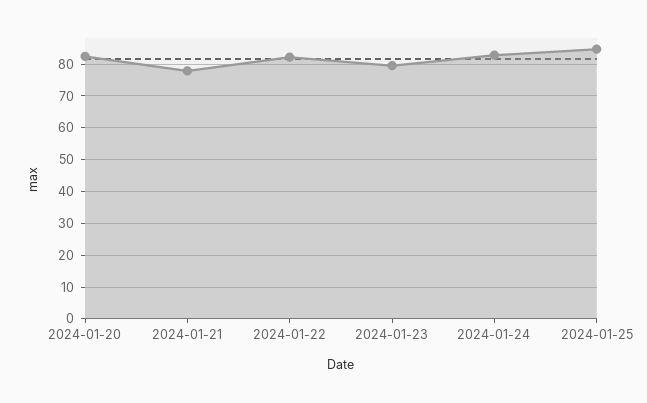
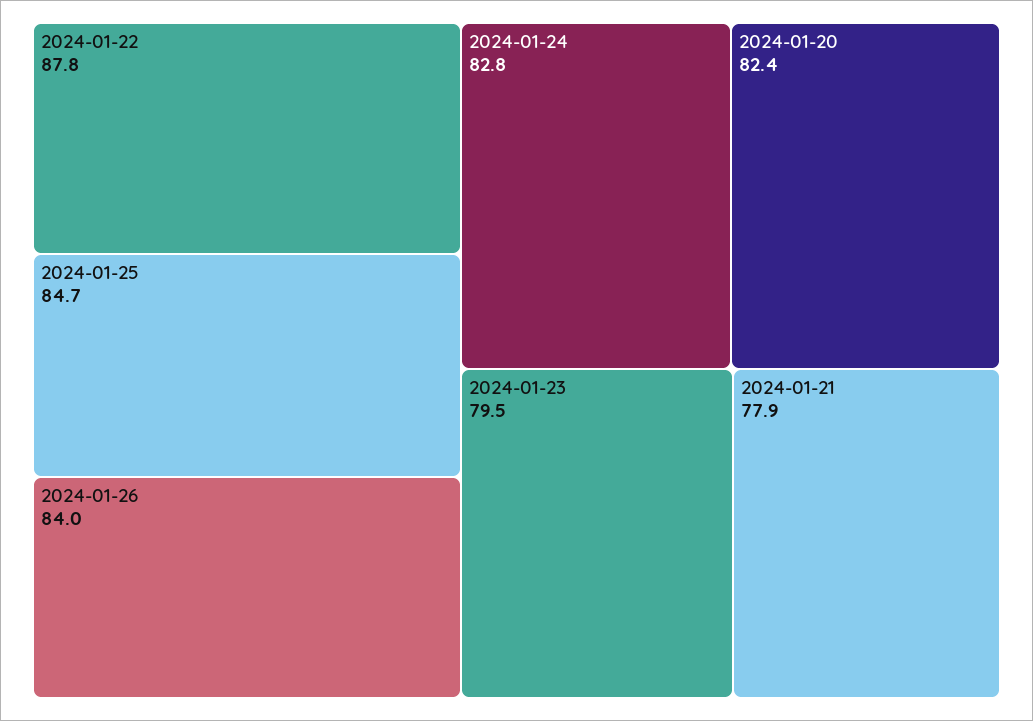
2024-01-22: 82 -> 87.8
2024-01-26: none -> 84

